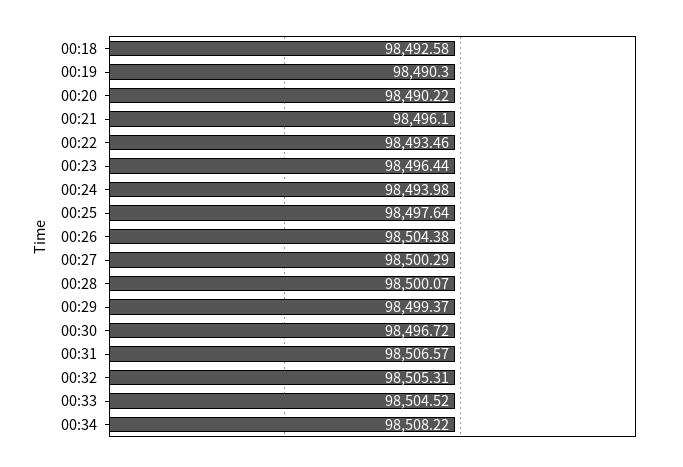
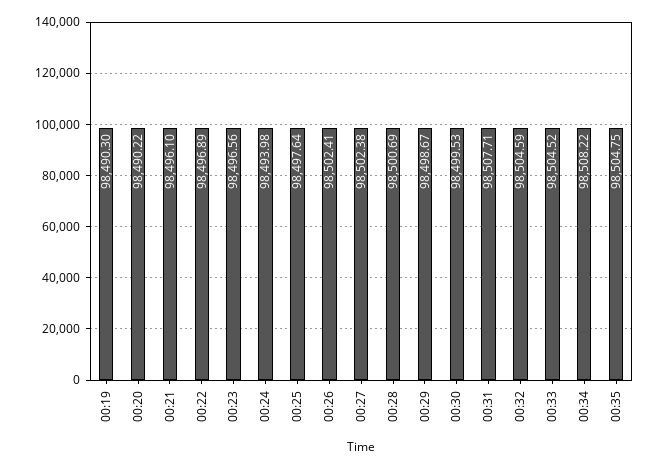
00:18: 98492.58 -> none
00:22: 98493.46 -> 98496.89
00:23: 98496.44 -> 98496.56
00:26: 98504.38 -> 98502.41
00:27: 98500.29 -> 98502.38
00:28: 98500.07 -> 98500.69
00:29: 98499.37 -> 98498.67
00:30: 98496.72 -> 98499.53
00:31: 98506.57 -> 98507.71
00:32: 98505.31 -> 98504.59
00:35: none -> 98504.75

